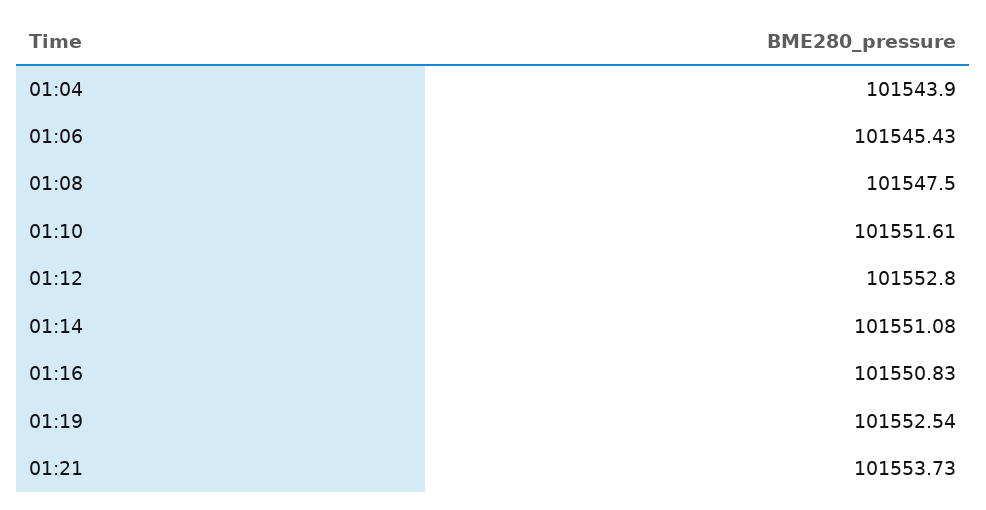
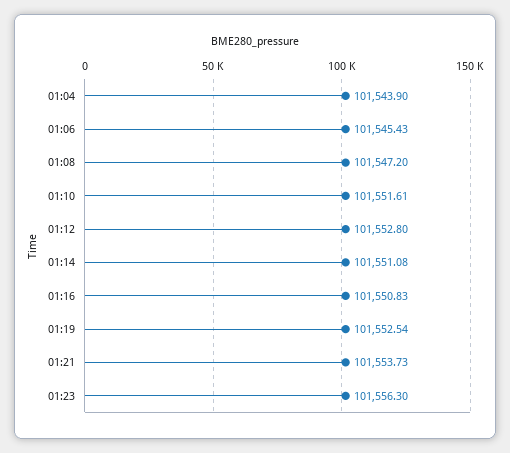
01:08: 101547.5 -> 101547.2
01:23: none -> 101556.3

